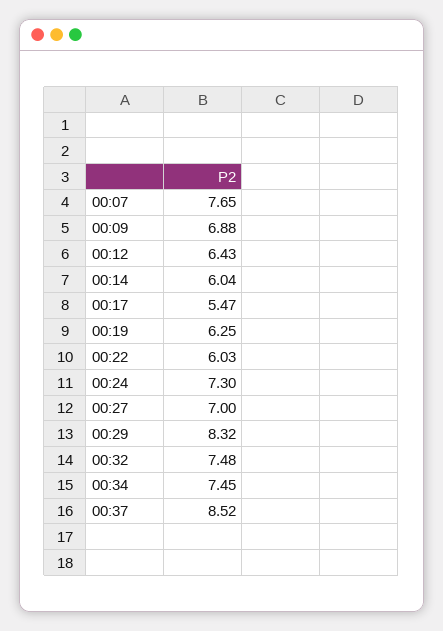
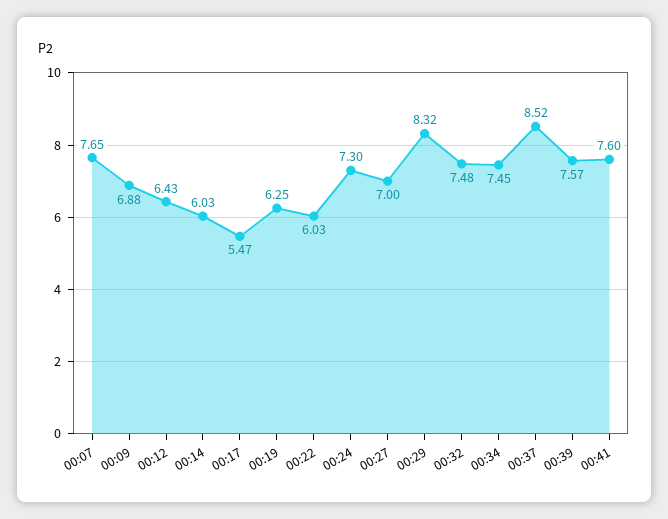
00:14: 6.04 -> 6.03
00:39: none -> 7.57
00:41: none -> 7.6

